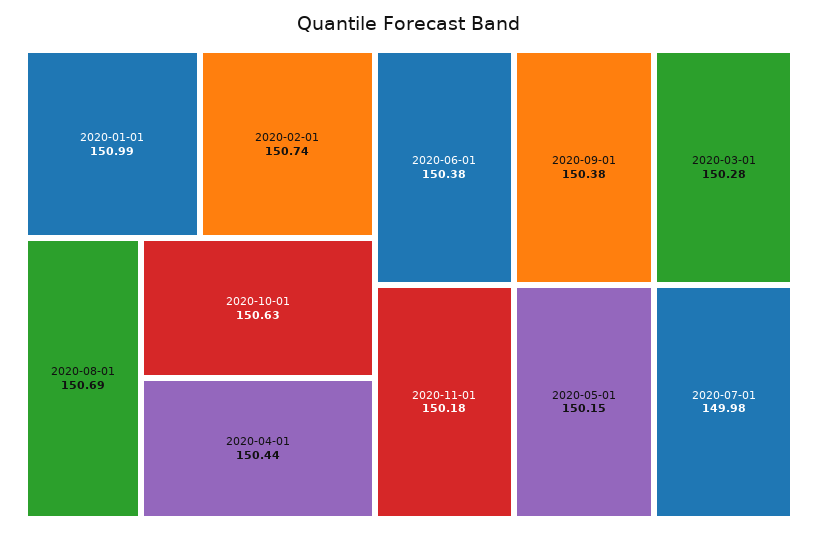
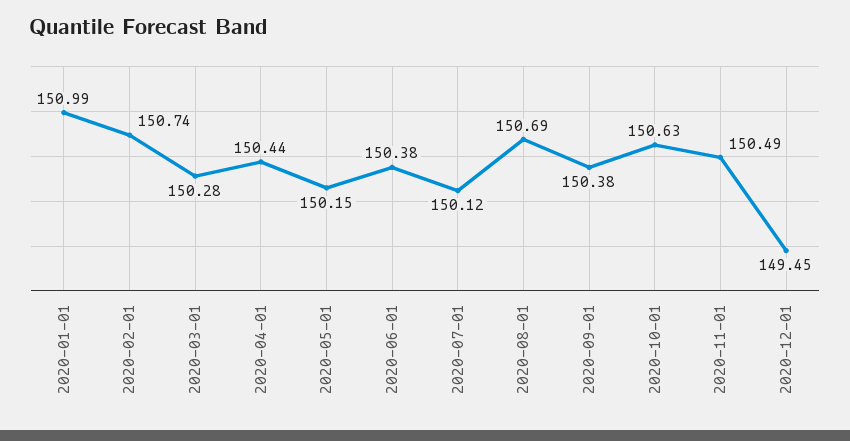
2020-11-01: 150.18 -> 150.49
2020-07-01: 149.98 -> 150.12
2020-12-01: none -> 149.45

